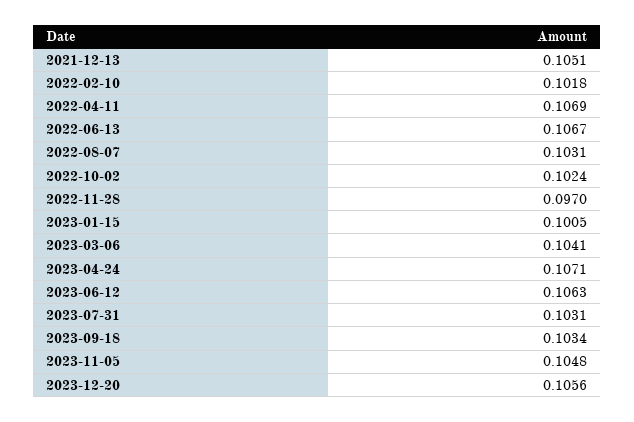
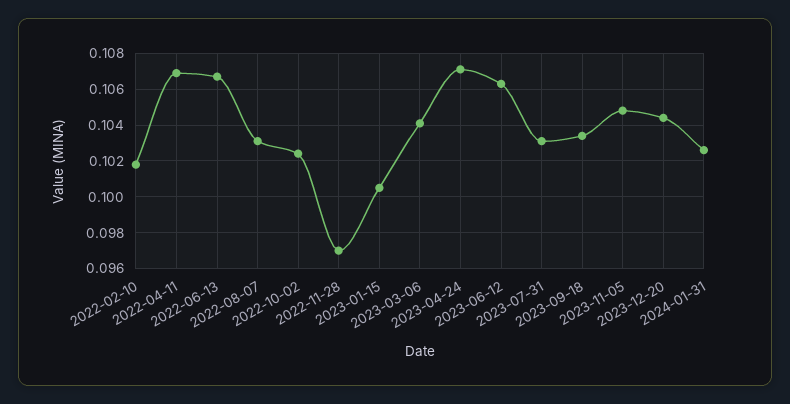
2021-12-13: 0.1051 -> none
2023-12-20: 0.1056 -> 0.1045
2024-01-31: none -> 0.1025

